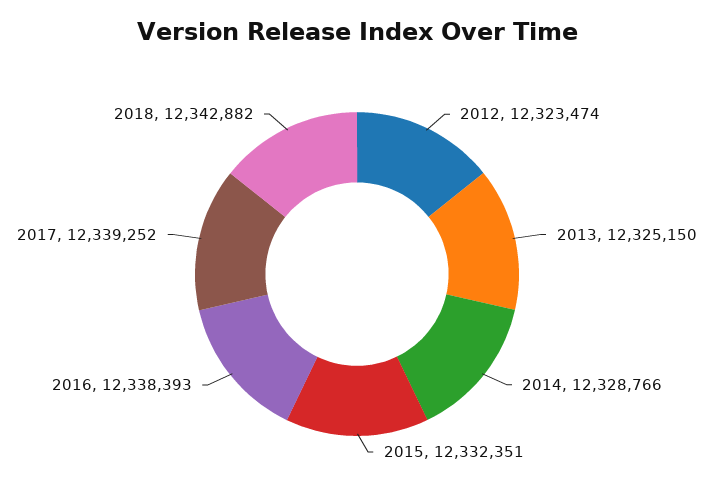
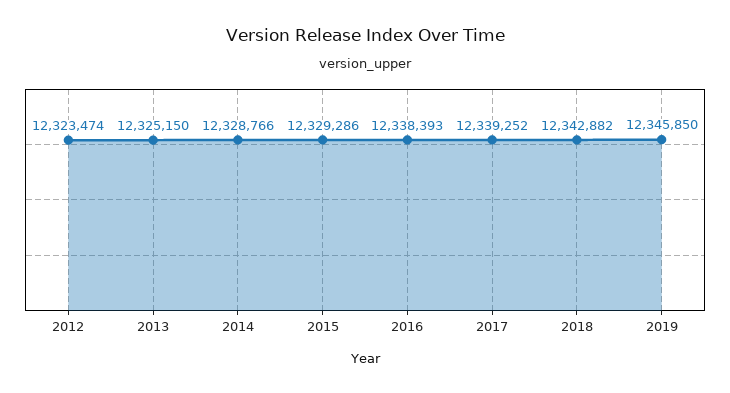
2015: 12332351 -> 12329286
2019: none -> 12345850

